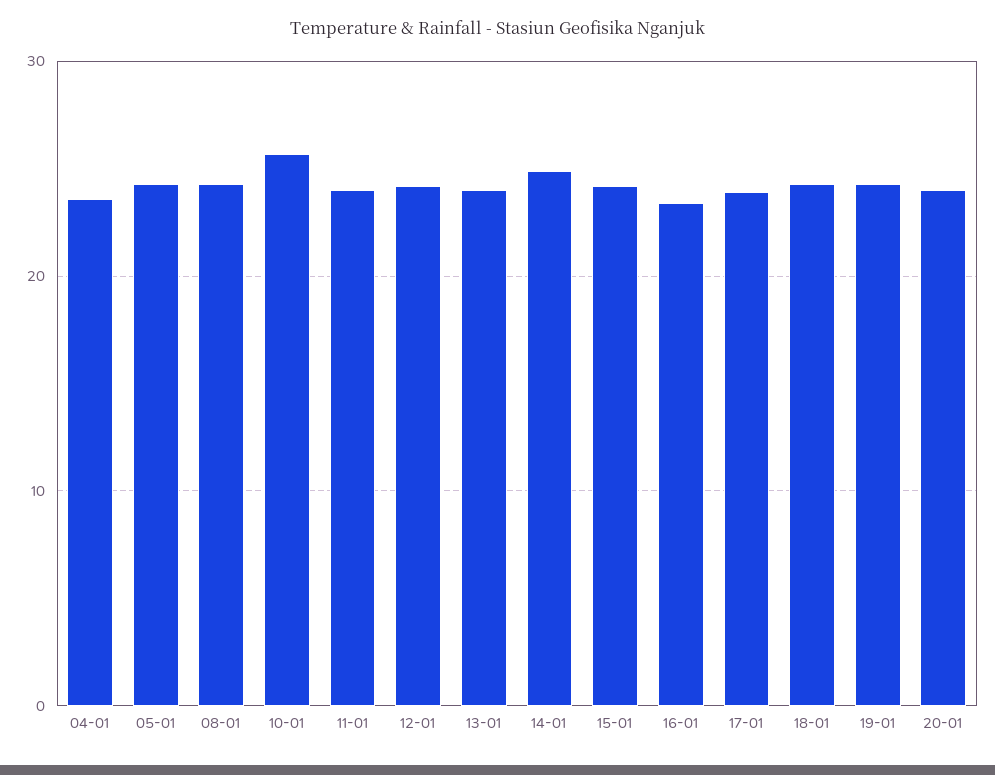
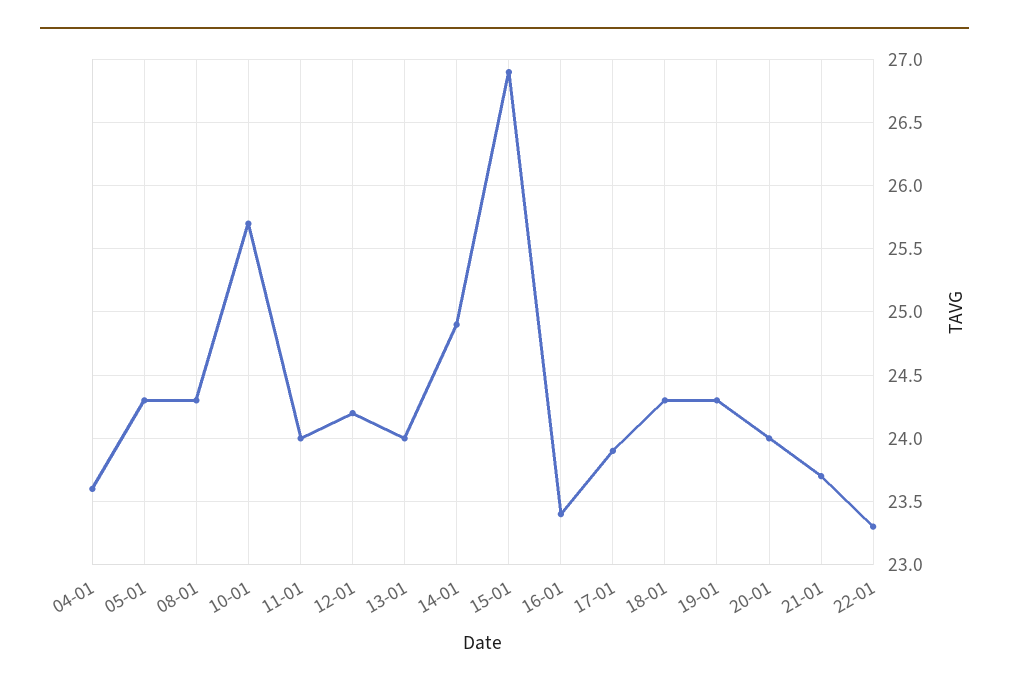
15-01: 24 -> 26.9
21-01: none -> 23.7
22-01: none -> 23.3

